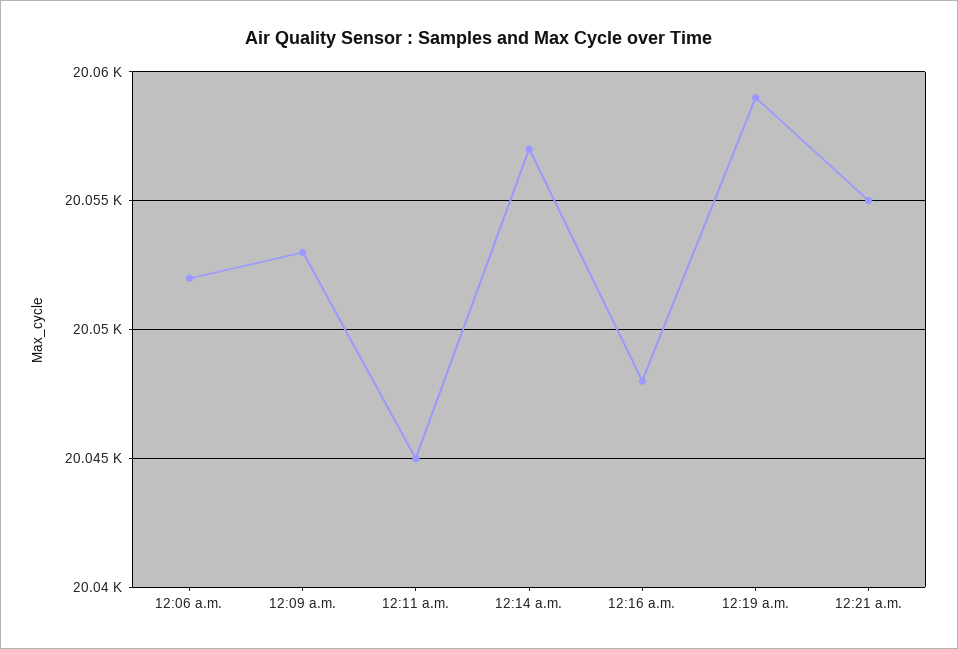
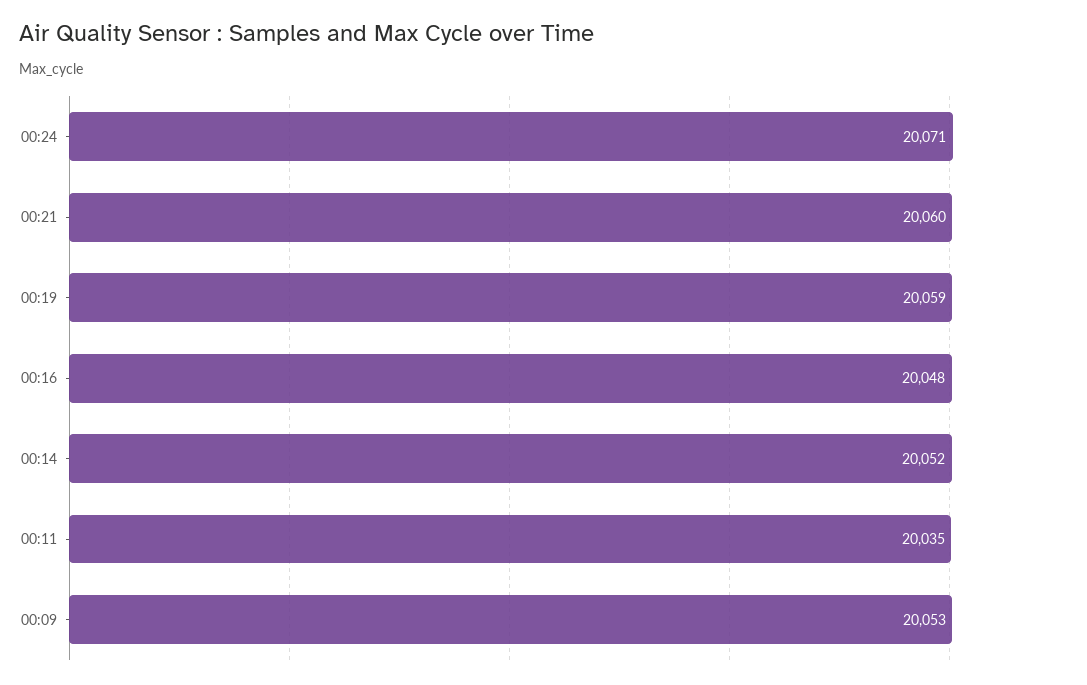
12:06 a.m.: 20052 -> none
12:11 a.m.: 20045 -> 20035
12:14 a.m.: 20057 -> 20052
12:21 a.m.: 20055 -> 20060
00:24: none -> 20071

